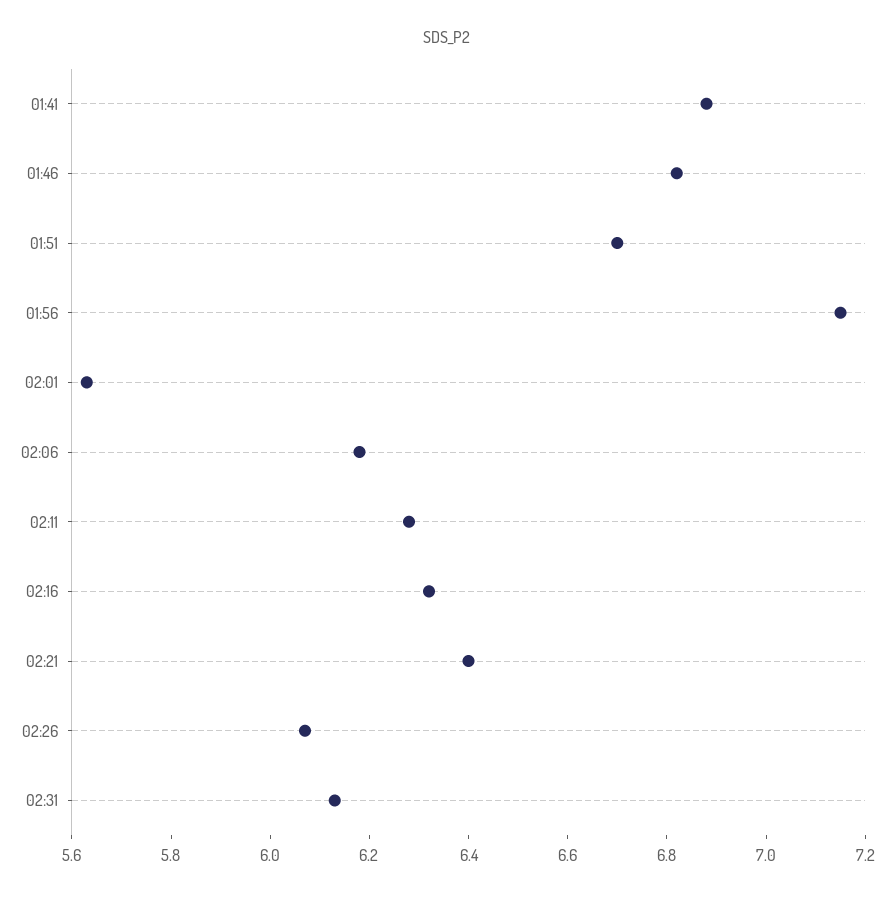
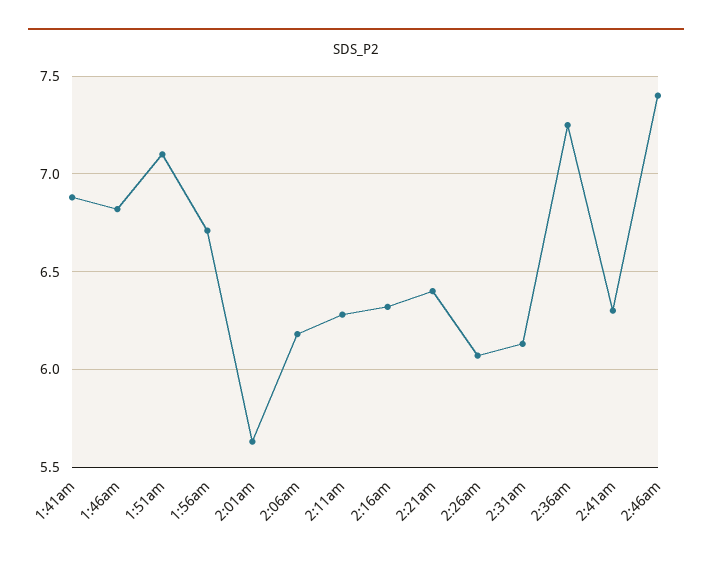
01:51: 6.7 -> 7.1
01:56: 7.15 -> 6.7
2:36am: none -> 7.25
2:41am: none -> 6.3
2:46am: none -> 7.4

